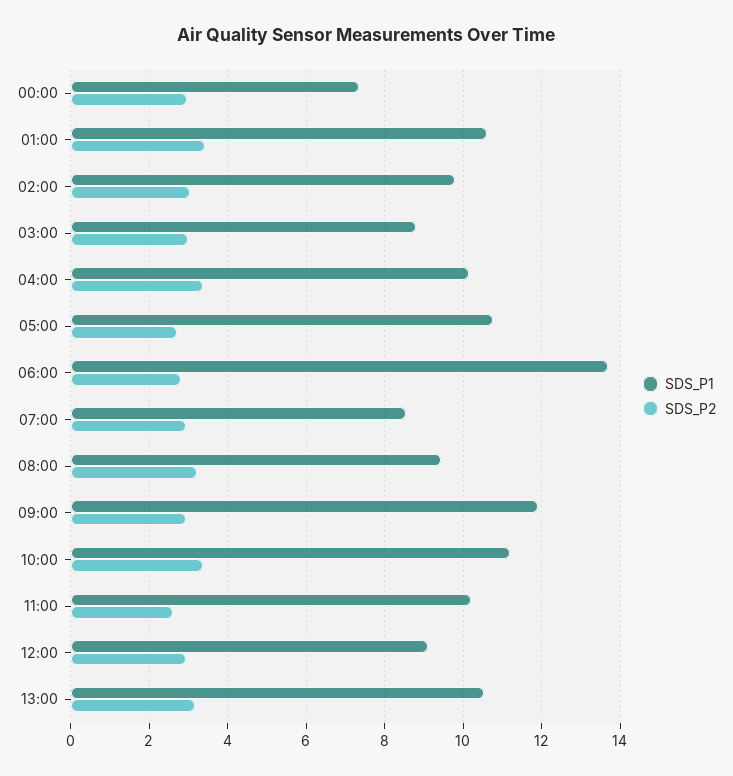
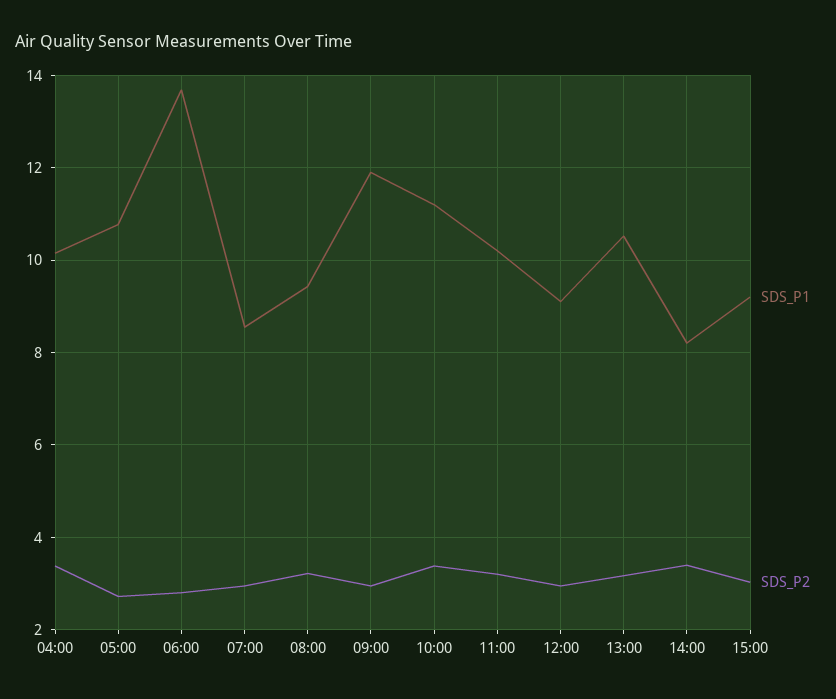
SDS_P1, 00:00: 7.4 -> none
SDS_P2, 00:00: 3 -> none
SDS_P1, 01:00: 10.6 -> none
SDS_P2, 01:00: 3.4 -> none
SDS_P1, 02:00: 9.8 -> none
SDS_P2, 02:00: 3 -> none
SDS_P1, 03:00: 8.8 -> none
SDS_P2, 03:00: 3 -> none
SDS_P2, 11:00: 2.6 -> 3.2
SDS_P1, 14:00: none -> 8.2
SDS_P2, 14:00: none -> 3.4
SDS_P1, 15:00: none -> 9.2
SDS_P2, 15:00: none -> 3

